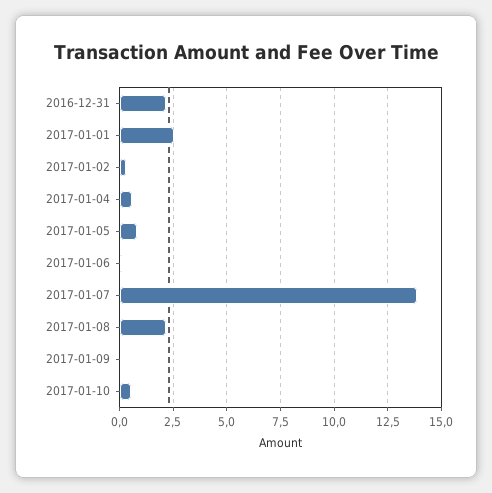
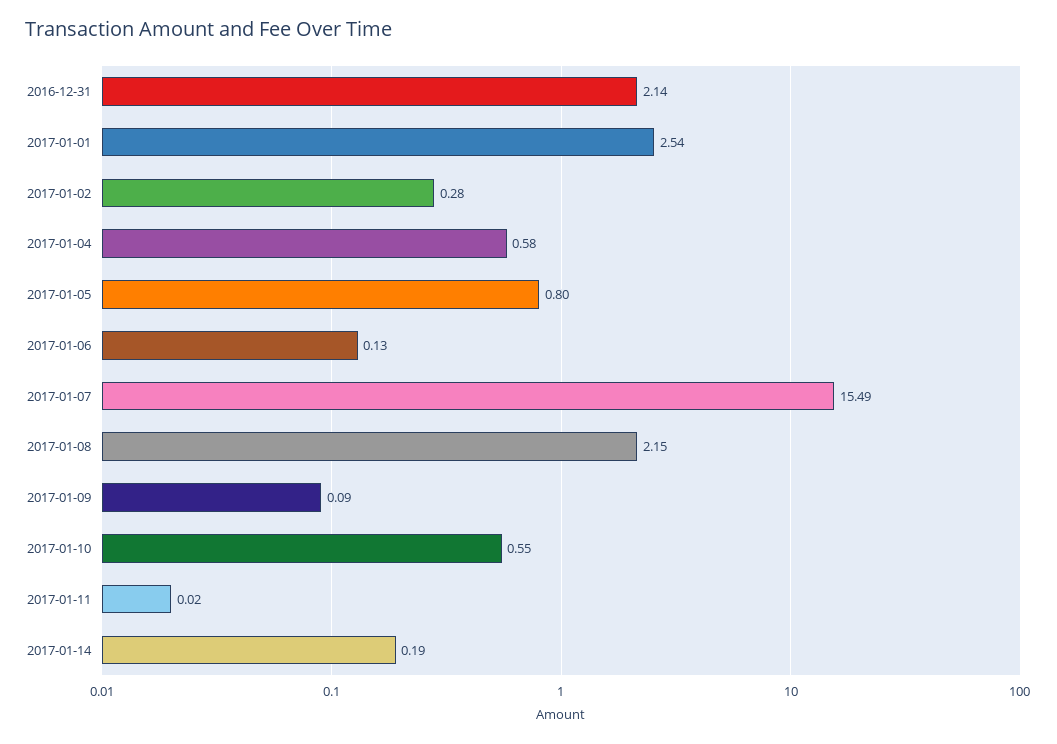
2017-01-07: 14 -> 15.49
2017-01-11: none -> 0.02
2017-01-14: none -> 0.19

